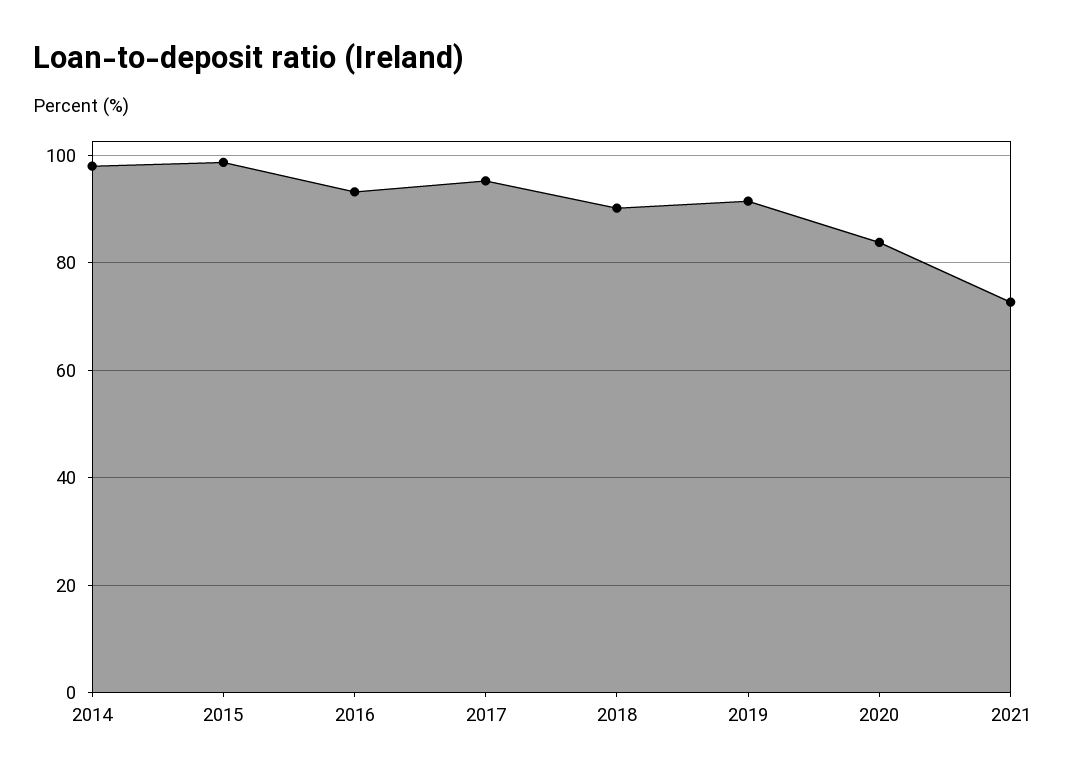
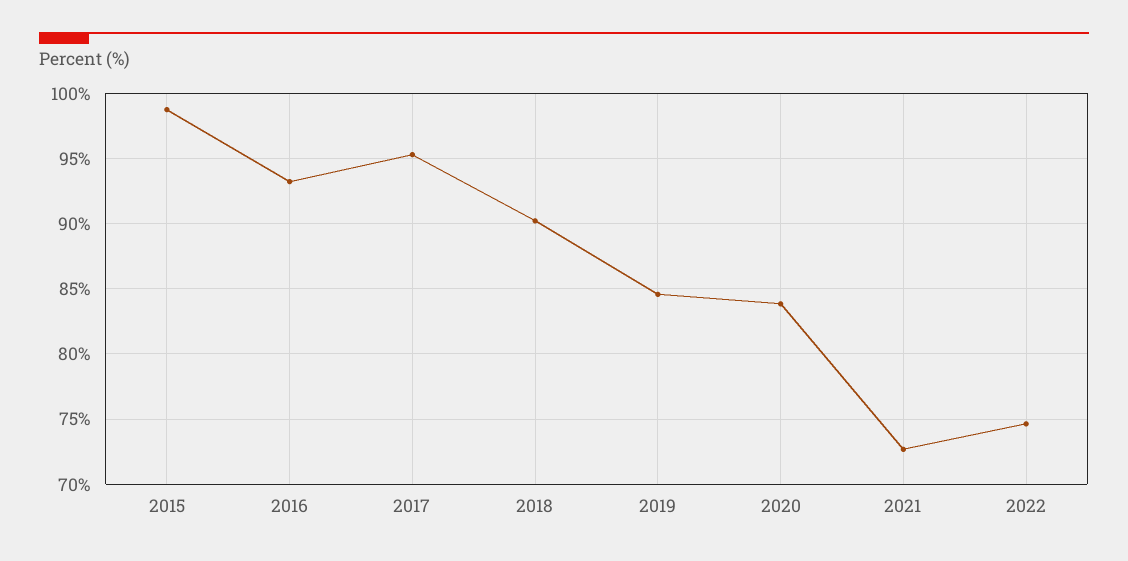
2014: 98 -> none
2019: 92 -> 84.5
2022: none -> 74.5

